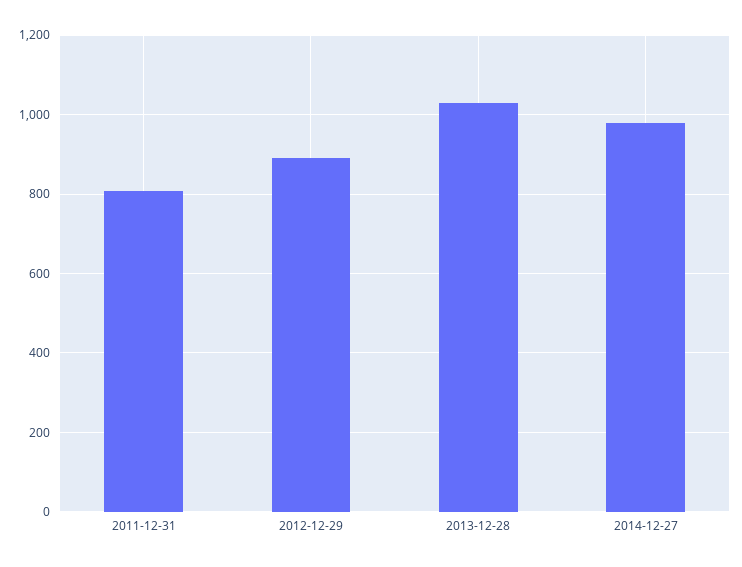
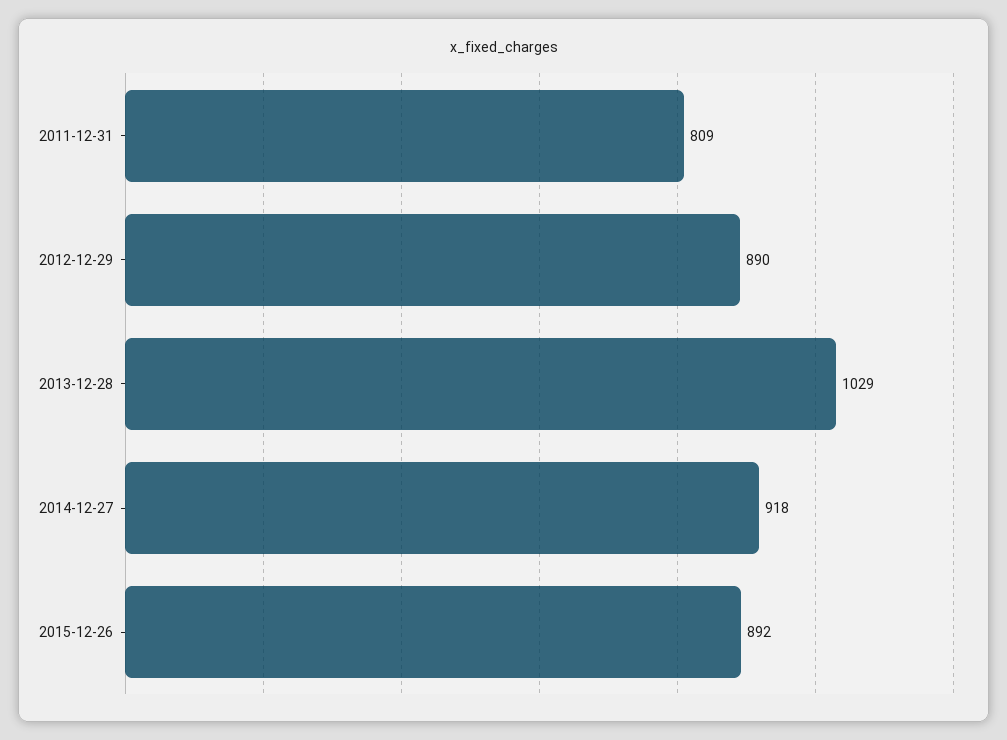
2014-12-27: 980 -> 918
2015-12-26: none -> 892

